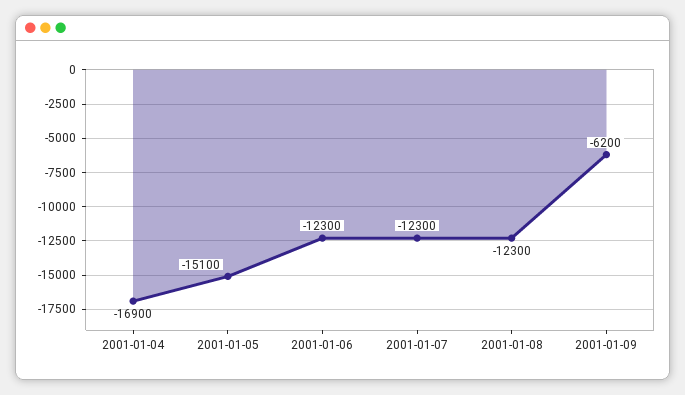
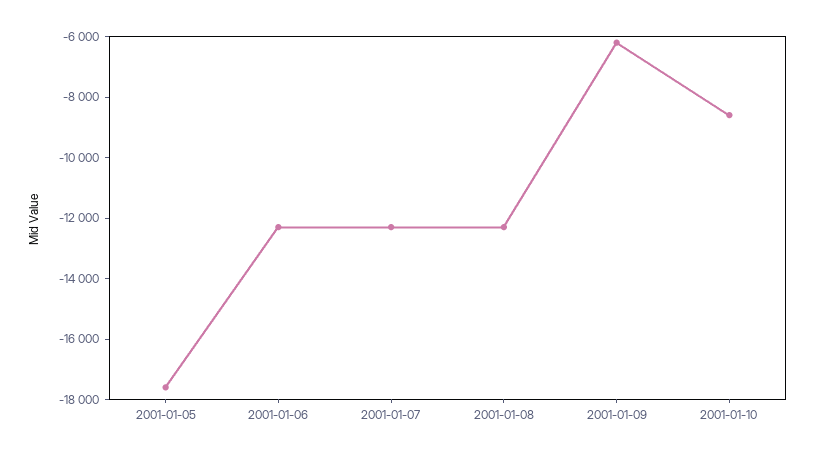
2001-01-04: -16900 -> none
2001-01-05: -15100 -> -17500
2001-01-10: none -> -8500

